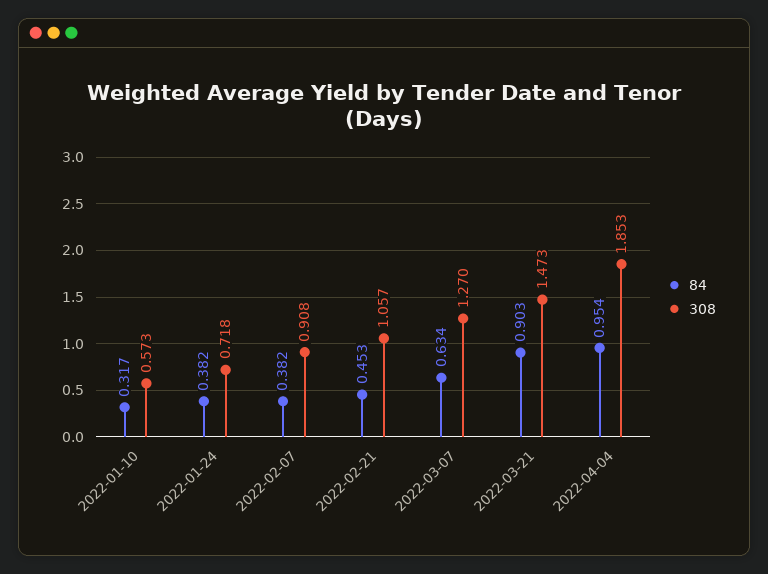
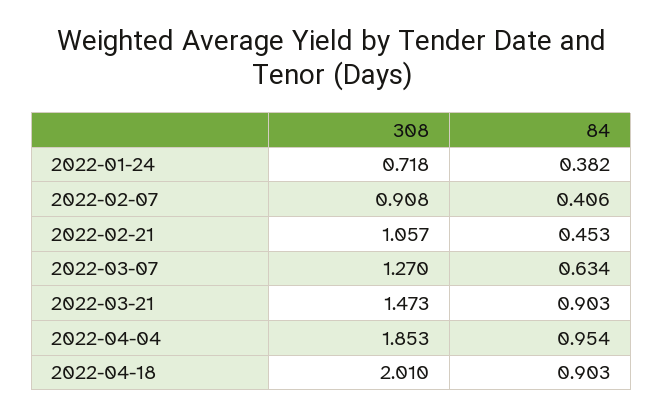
84, 2022-01-10: 0.317 -> none
308, 2022-01-10: 0.573 -> none
84, 2022-02-07: 0.382 -> 0.406
308, 2022-04-18: none -> 2.01
84, 2022-04-18: none -> 0.903

